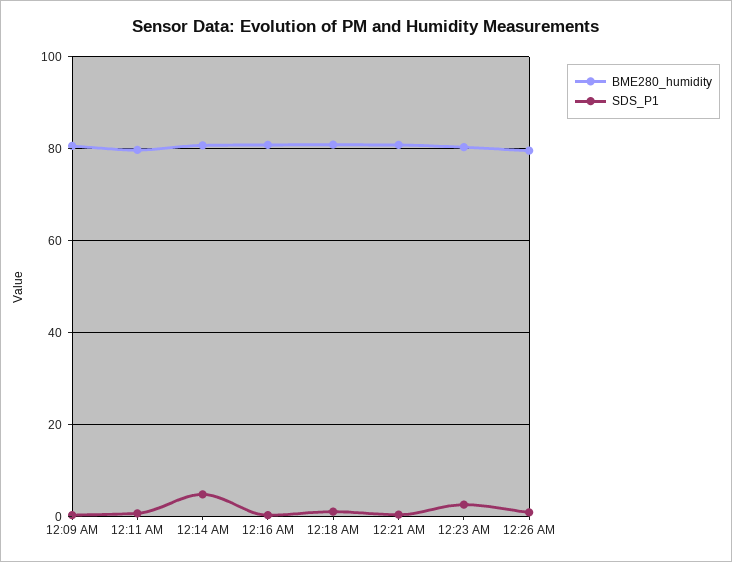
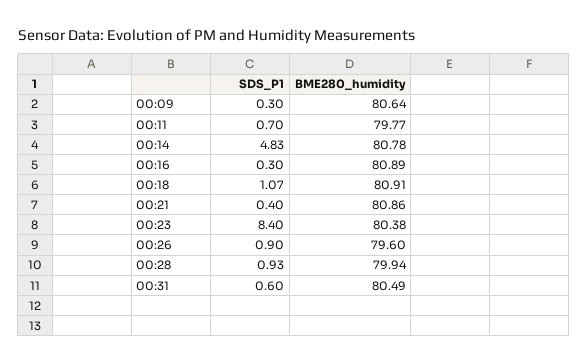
SDS_P1, 12:23 AM: 2 -> 8.4
SDS_P1, 00:28: none -> 0.93
BME280_humidity, 00:28: none -> 79.94
SDS_P1, 00:31: none -> 0.6
BME280_humidity, 00:31: none -> 80.49

